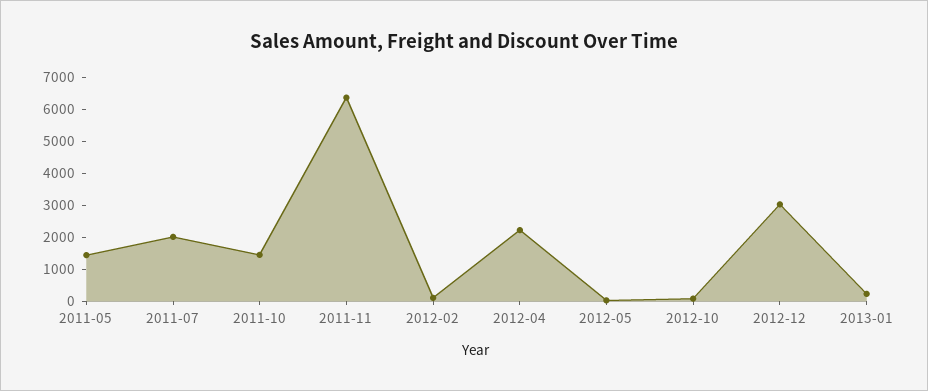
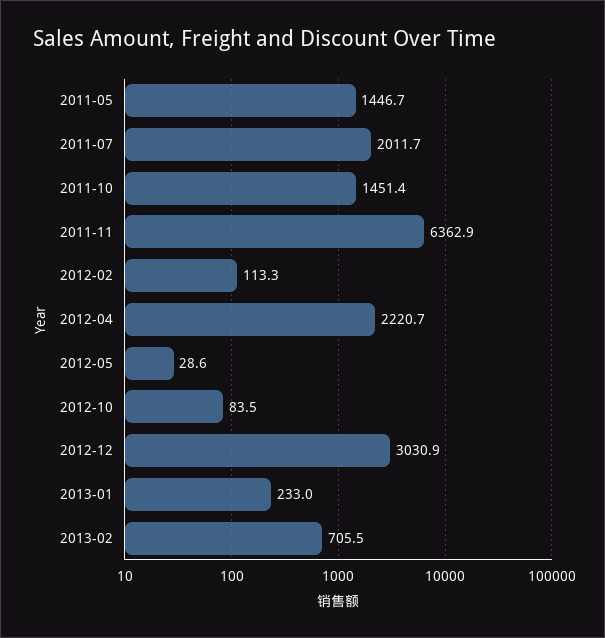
2013-02: none -> 705.5

